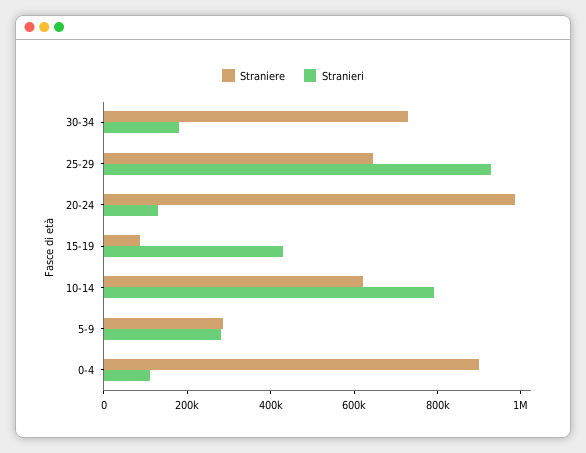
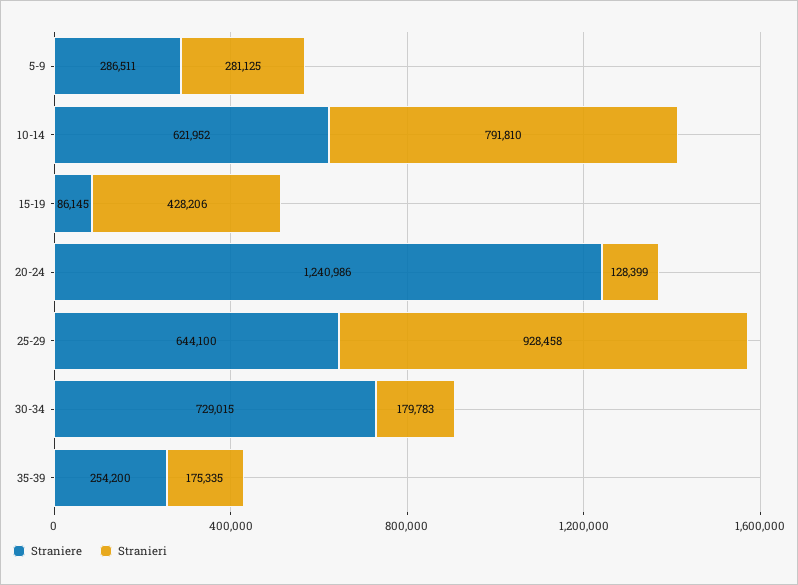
Straniere, 20-24: 1000000 -> 1240986
Straniere, 0-4: 900000 -> none
Stranieri, 0-4: 100000 -> none
Straniere, 35-39: none -> 254200
Stranieri, 35-39: none -> 175335

